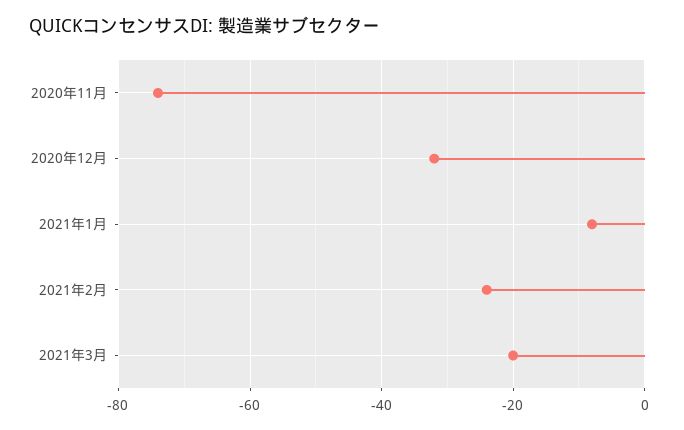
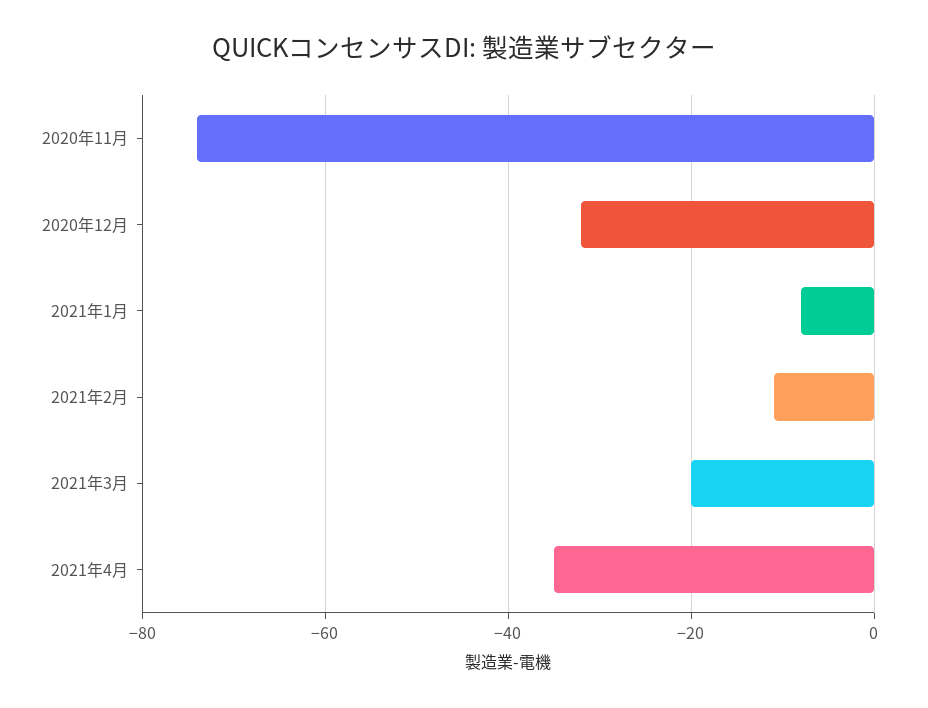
2021年2月: -25 -> -10
2021年4月: none -> -35

